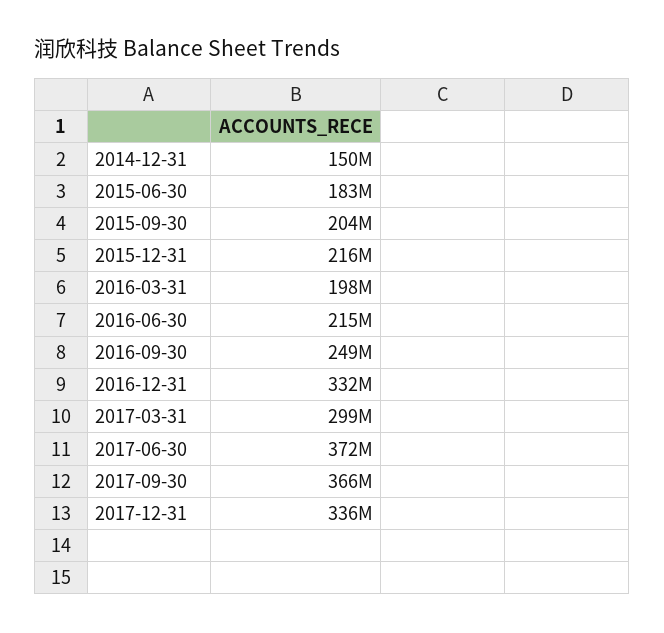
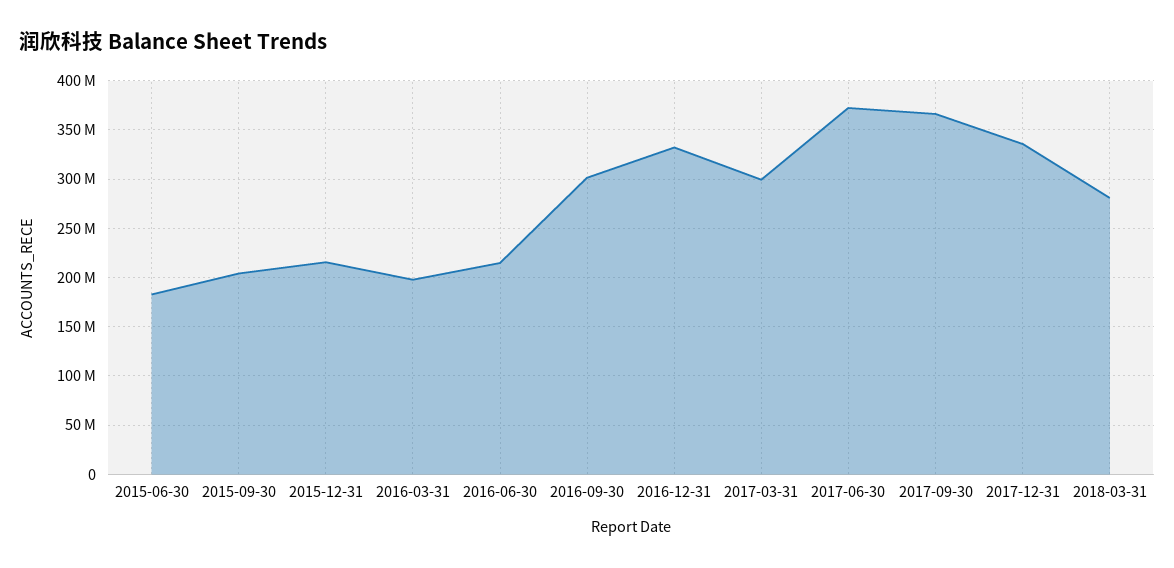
2014-12-31: 150000000 -> none
2016-09-30: 249000000 -> 300000000
2018-03-31: none -> 280000000

